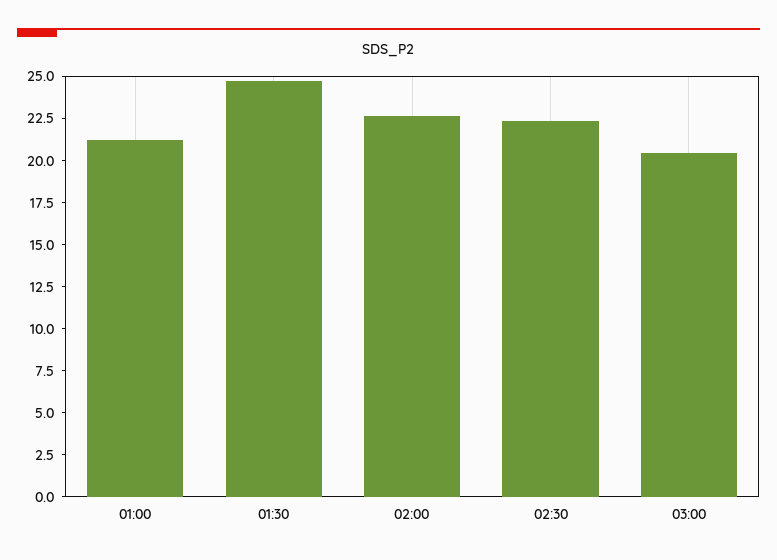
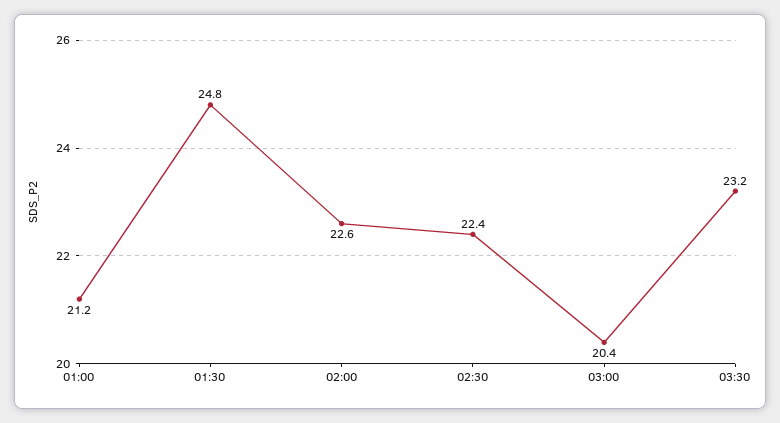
03:30: none -> 23.2

